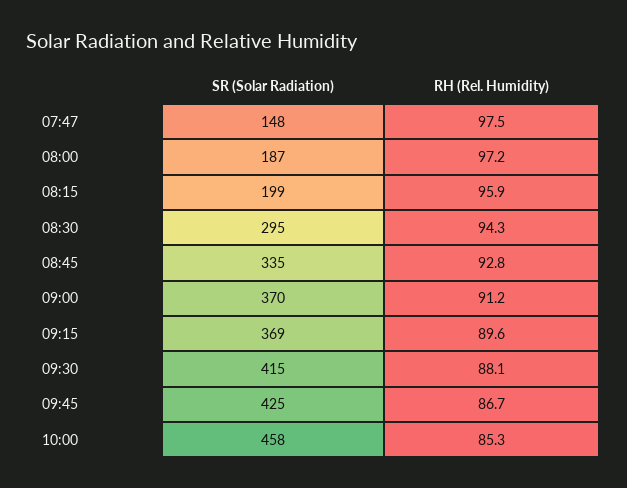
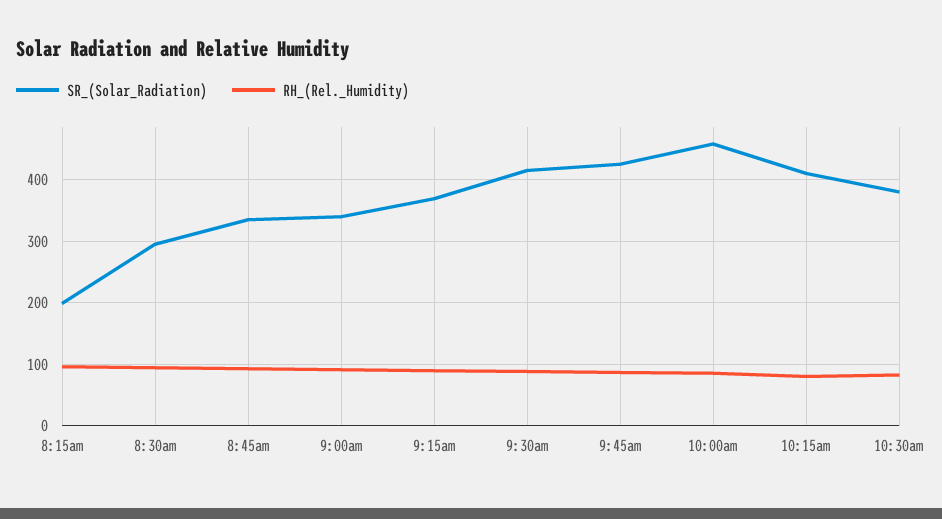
SR (Solar Radiation), 07:47: 148 -> none
RH (Rel. Humidity), 07:47: 97.5 -> none
SR (Solar Radiation), 08:00: 187 -> none
RH (Rel. Humidity), 08:00: 97.2 -> none
SR (Solar Radiation), 09:00: 370 -> 340
SR (Solar Radiation), 10:15am: none -> 410
RH (Rel. Humidity), 10:15am: none -> 80
SR (Solar Radiation), 10:30am: none -> 380
RH (Rel. Humidity), 10:30am: none -> 80

